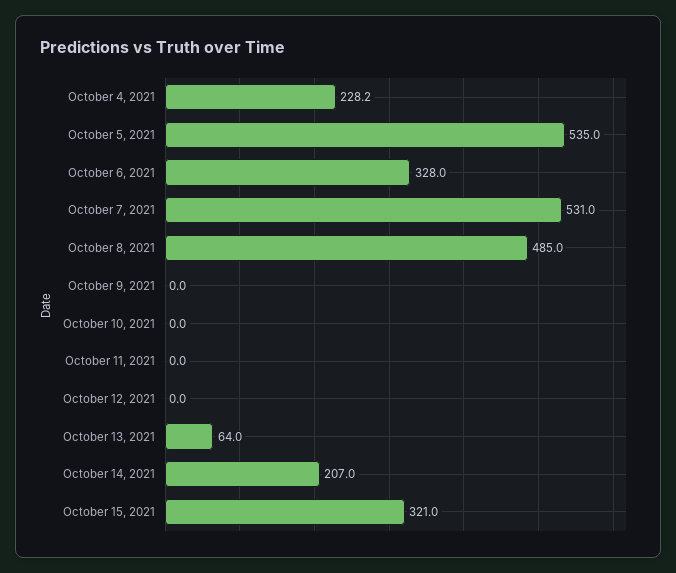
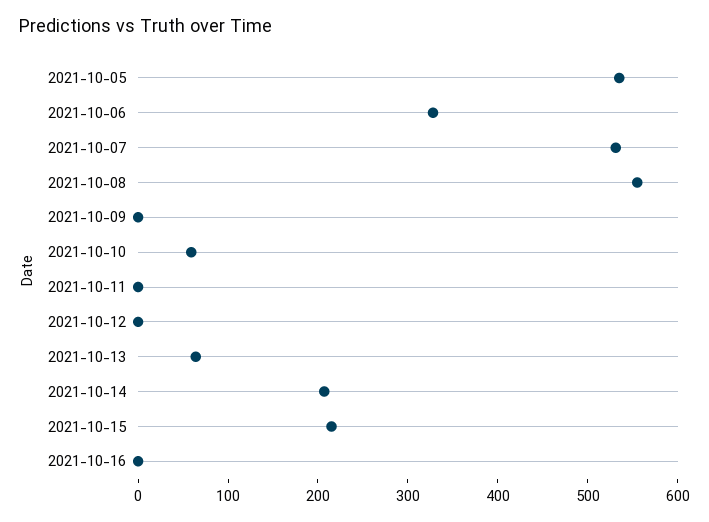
October 4, 2021: 228.2 -> none
October 8, 2021: 485 -> 560
October 10, 2021: 0 -> 60
October 15, 2021: 321 -> 220
2021-10-16: none -> 0

